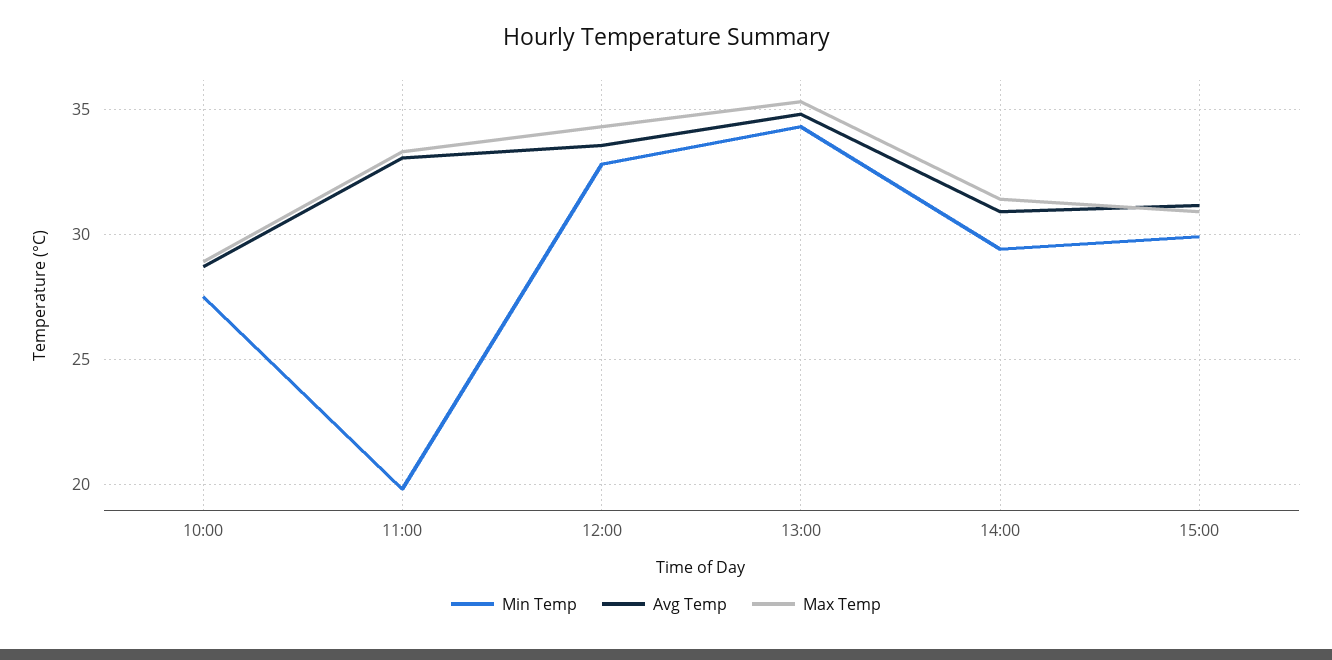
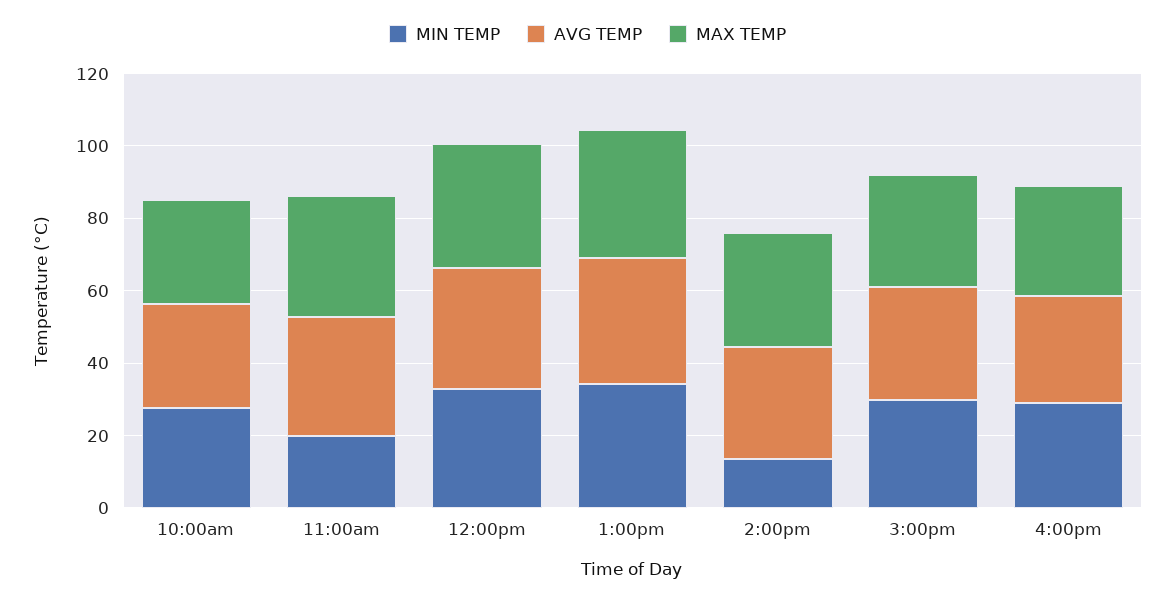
Min Temp, 14:00: 29.5 -> 15
Min Temp, 4:00pm: none -> 30
Avg Temp, 4:00pm: none -> 30
Max Temp, 4:00pm: none -> 30

